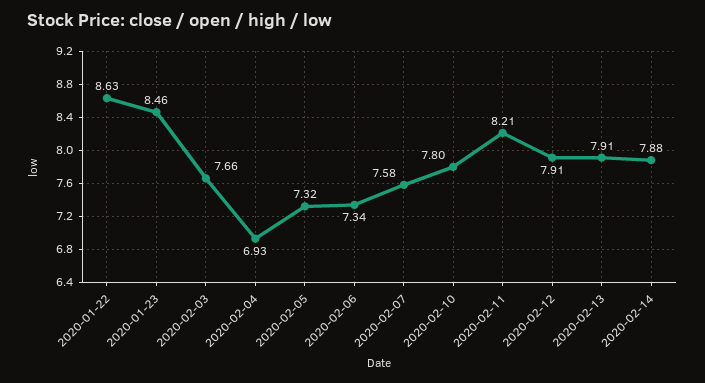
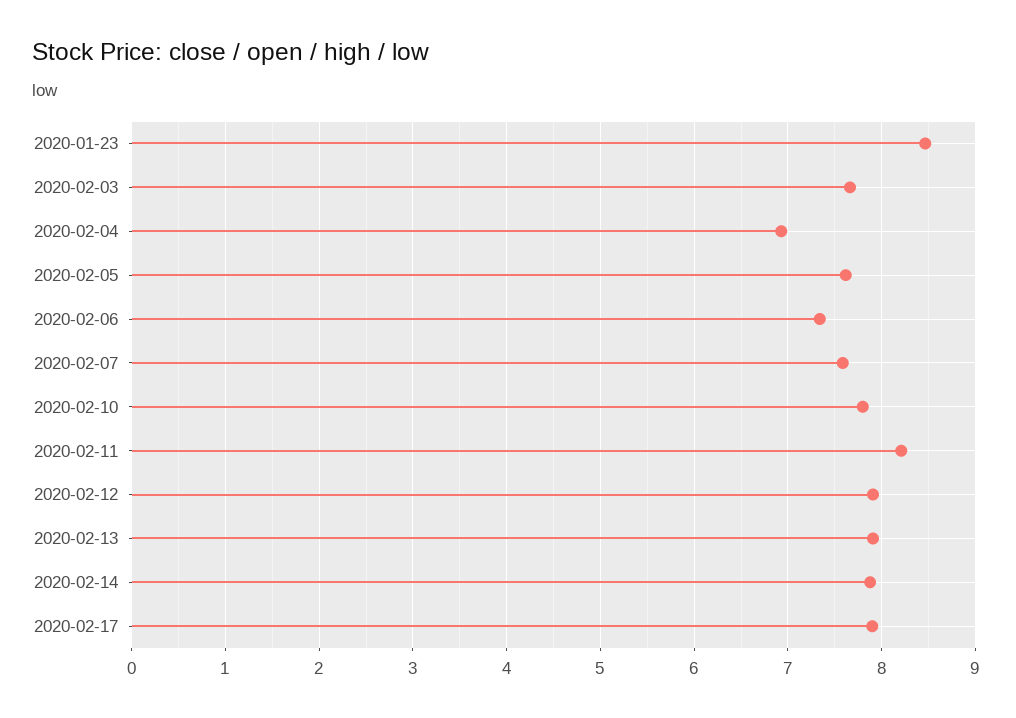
2020-01-22: 8.63 -> none
2020-02-05: 7.32 -> 7.6
2020-02-17: none -> 7.9

